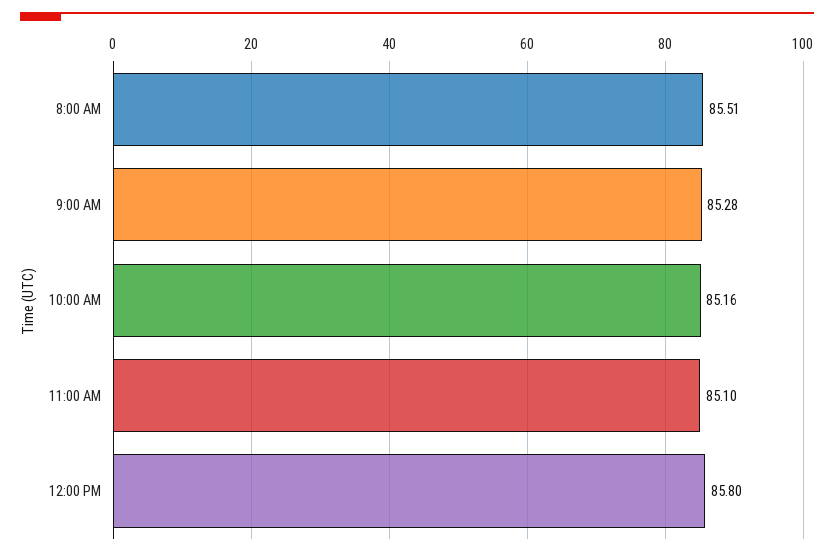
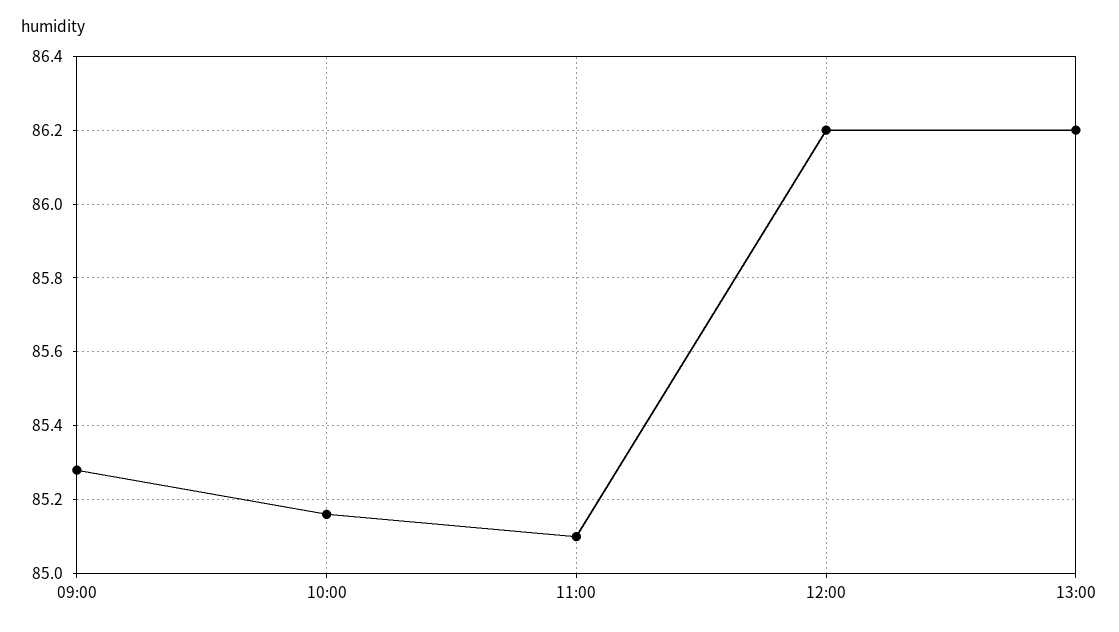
8:00 AM: 85.51 -> none
12:00 PM: 85.8 -> 86.2
13:00: none -> 86.2

